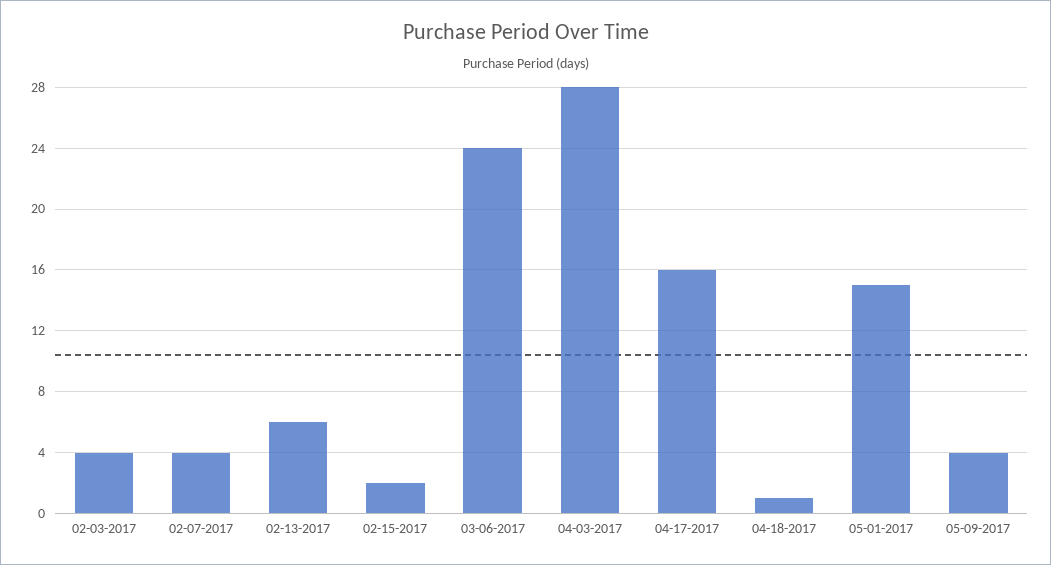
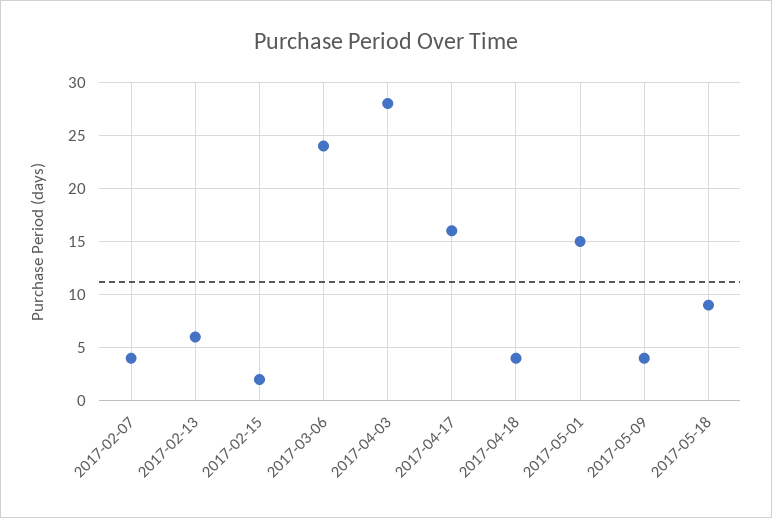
02-03-2017: 4 -> none
04-18-2017: 1 -> 4
2017-05-18: none -> 9

